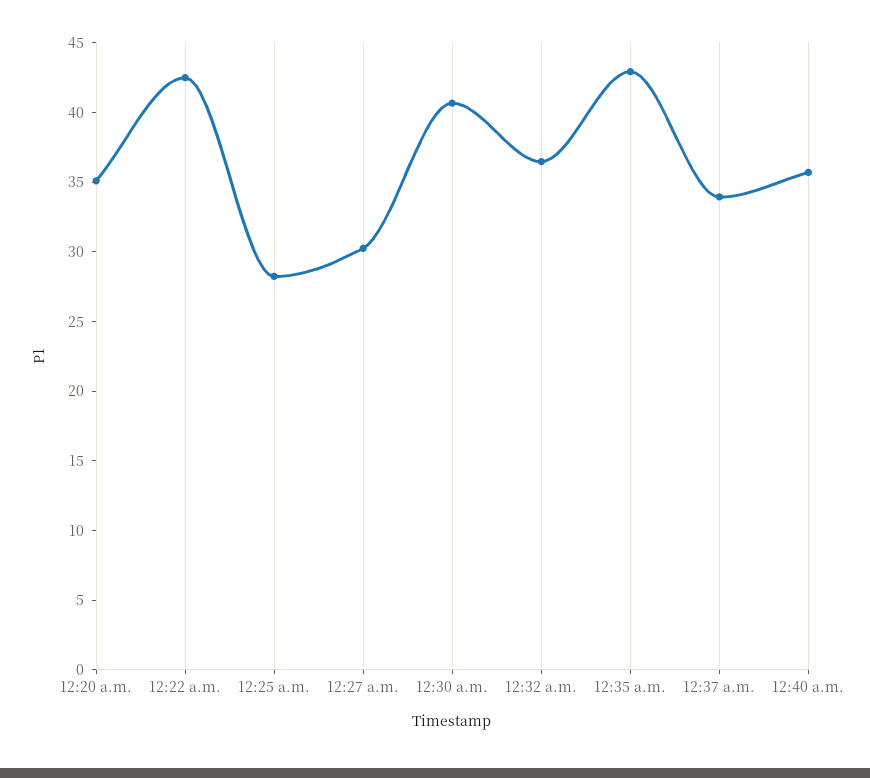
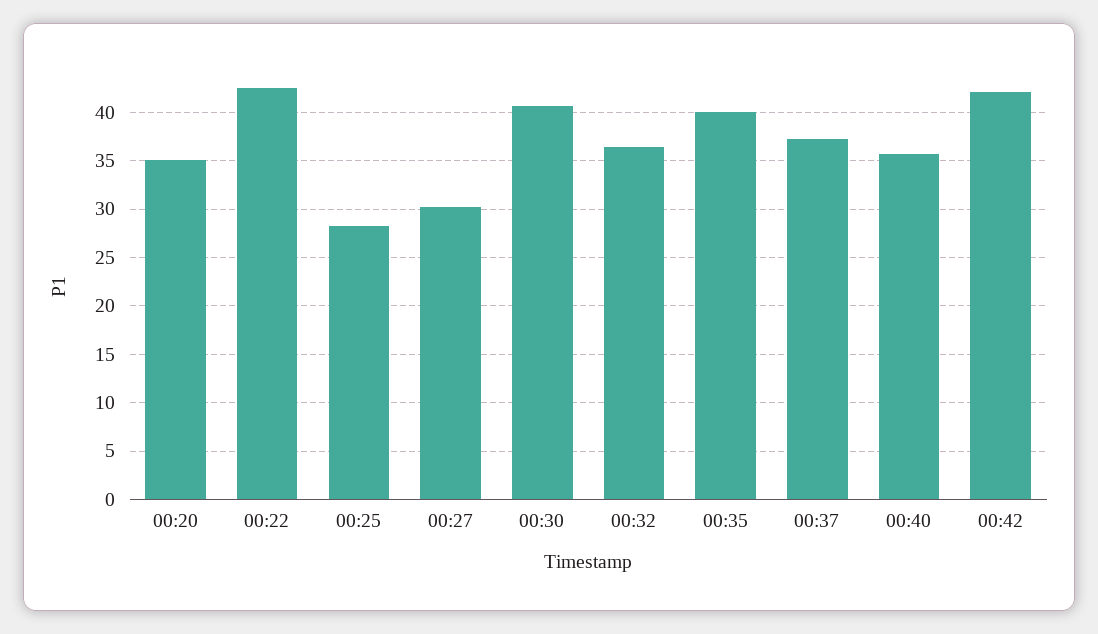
12:35 a.m.: 43 -> 40
12:37 a.m.: 34 -> 37
00:42: none -> 42

